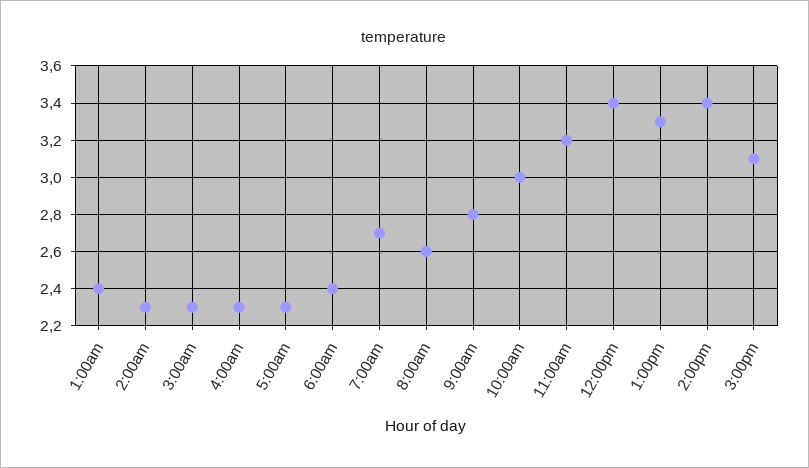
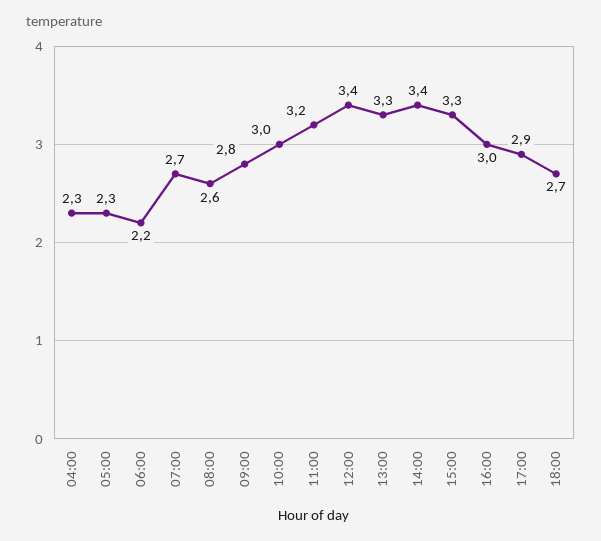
1:00am: 2.4 -> none
2:00am: 2.3 -> none
3:00am: 2.3 -> none
6:00am: 2.4 -> 2.2
3:00pm: 3.1 -> 3.3
16:00: none -> 3
17:00: none -> 2.9
18:00: none -> 2.7

